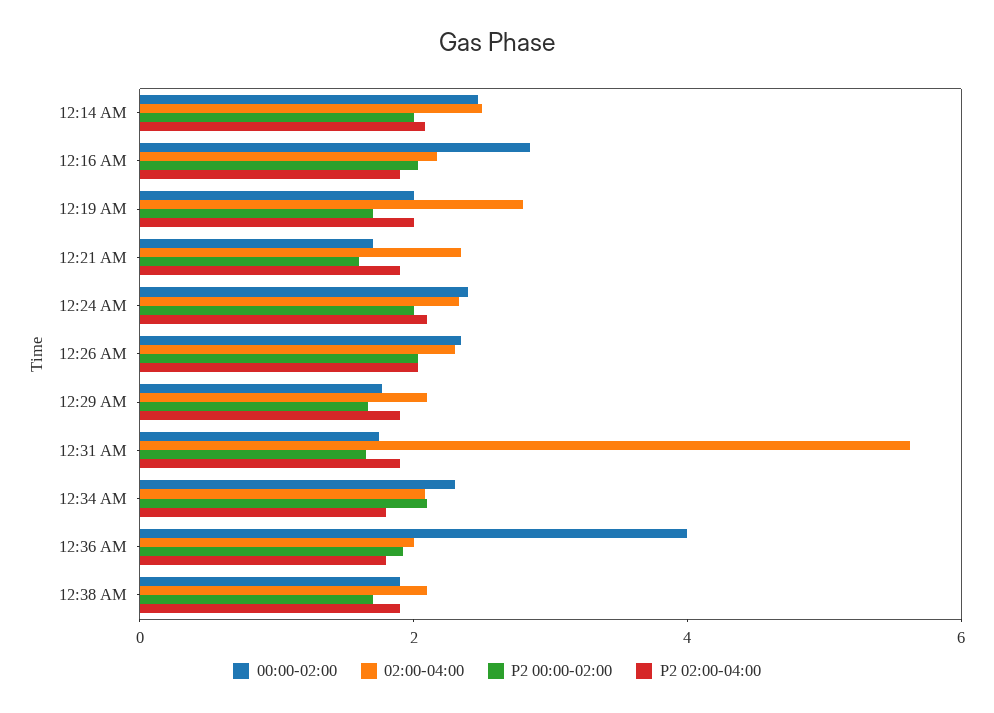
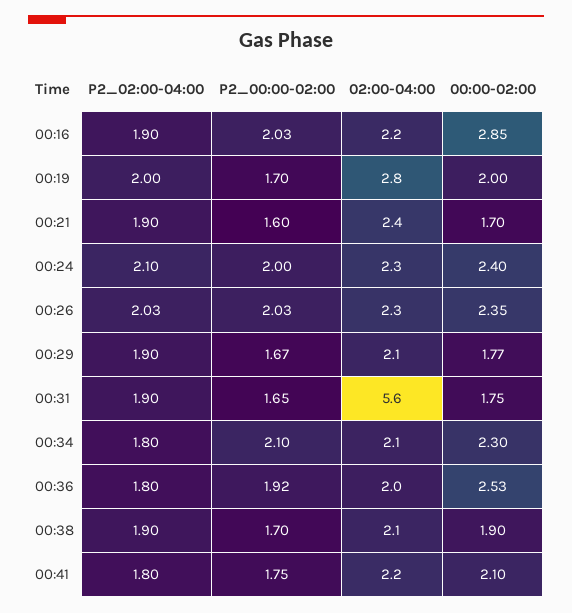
00:00-02:00, 12:14 AM: 2.5 -> none
02:00-04:00, 12:14 AM: 2.5 -> none
P2 00:00-02:00, 12:14 AM: 2 -> none
P2 02:00-04:00, 12:14 AM: 2 -> none
00:00-02:00, 12:36 AM: 4 -> 2.53
P2 02:00-04:00, 00:41: none -> 1.8
P2 00:00-02:00, 00:41: none -> 1.75
02:00-04:00, 00:41: none -> 2.2
00:00-02:00, 00:41: none -> 2.1

